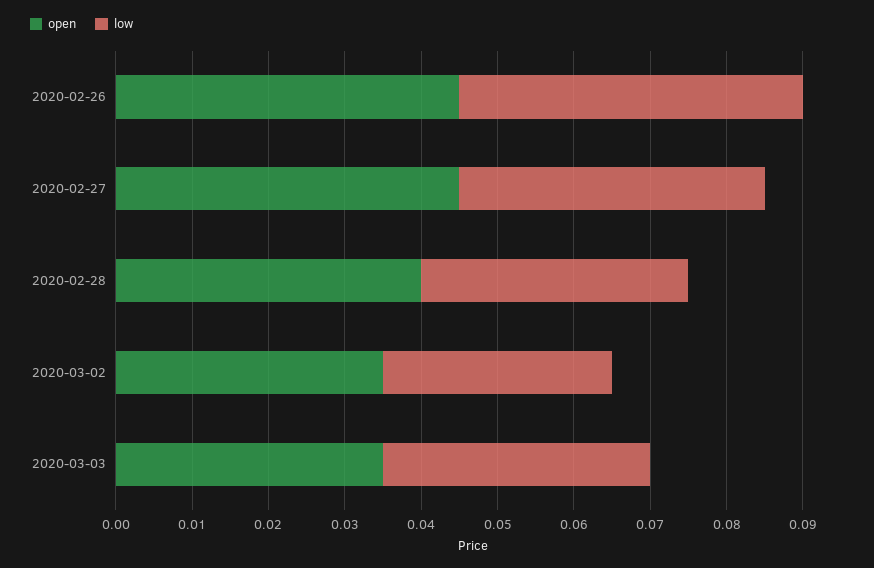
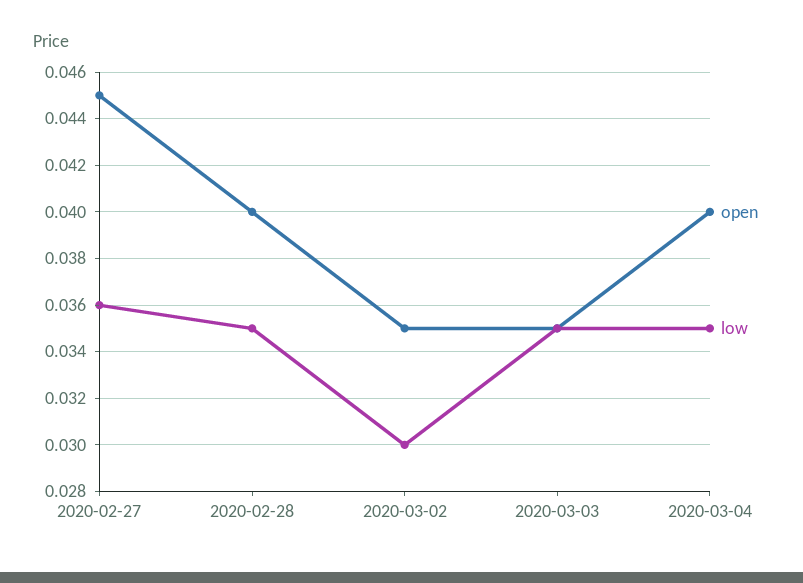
open, 2020-02-26: 0.045 -> none
low, 2020-02-26: 0.045 -> none
low, 2020-02-27: 0.04 -> 0.036
open, 2020-03-04: none -> 0.04
low, 2020-03-04: none -> 0.035

